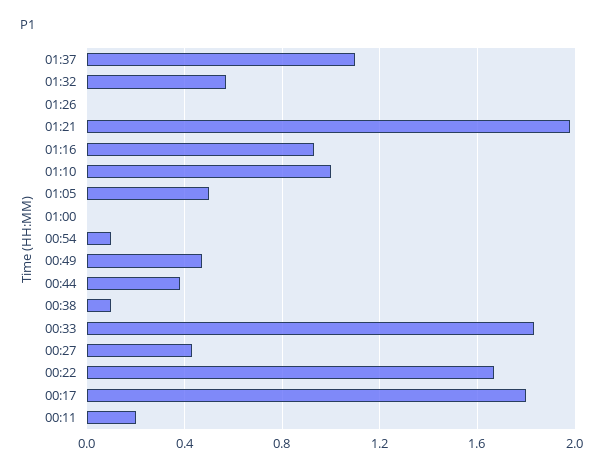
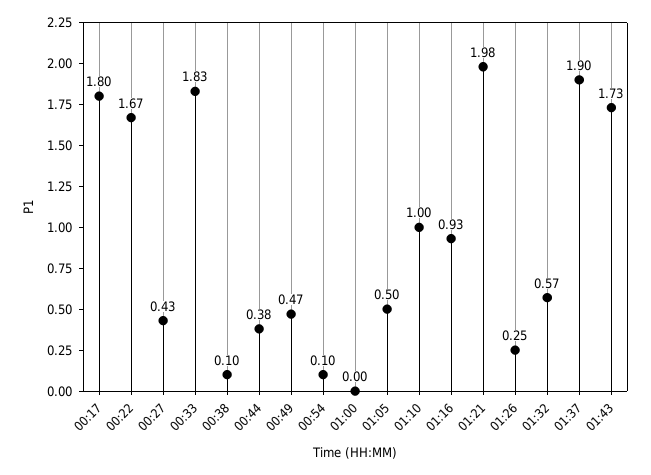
01:37: 1.1 -> 1.9
01:26: 0 -> 0.25
00:11: 0.2 -> none
01:43: none -> 1.73

